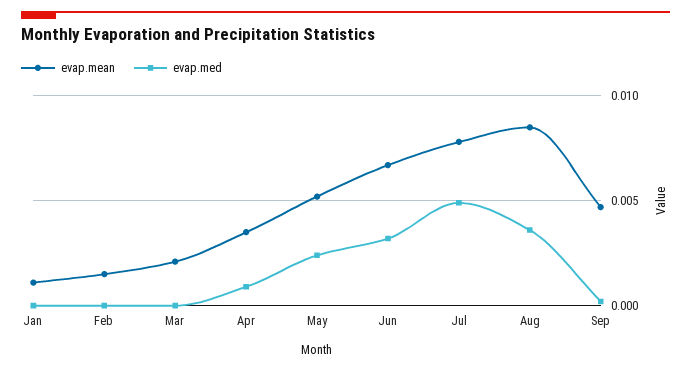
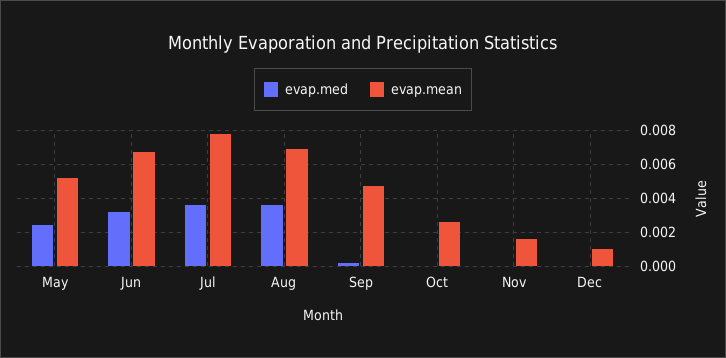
evap.mean, Jan: 0.001 -> none
evap.med, Jan: 0 -> none
evap.mean, Feb: 0.0015 -> none
evap.med, Feb: 0 -> none
evap.mean, Mar: 0.002 -> none
evap.med, Mar: 0 -> none
evap.mean, Apr: 0.0035 -> none
evap.med, Apr: 0.001 -> none
evap.med, Jul: 0.005 -> 0.0035
evap.mean, Aug: 0.0085 -> 0.007
evap.med, Oct: none -> 0
evap.mean, Oct: none -> 0.0025
evap.med, Nov: none -> 0
evap.mean, Nov: none -> 0.0015
evap.med, Dec: none -> 0
evap.mean, Dec: none -> 0.001

